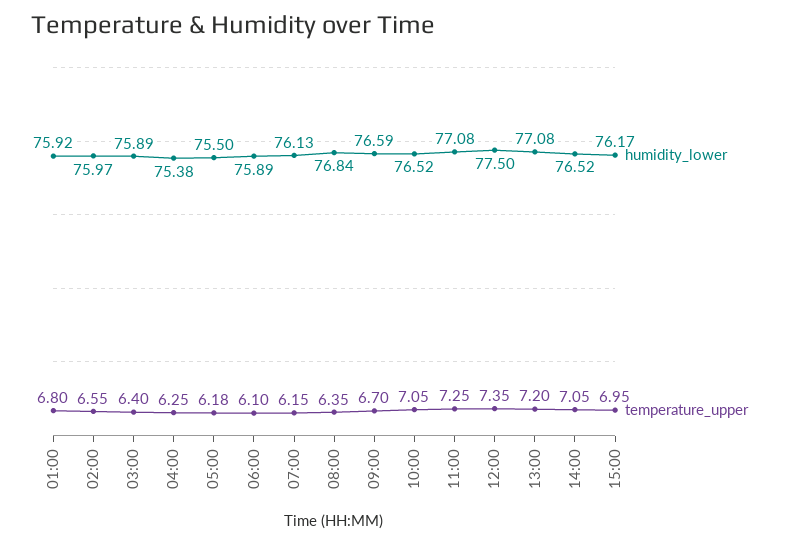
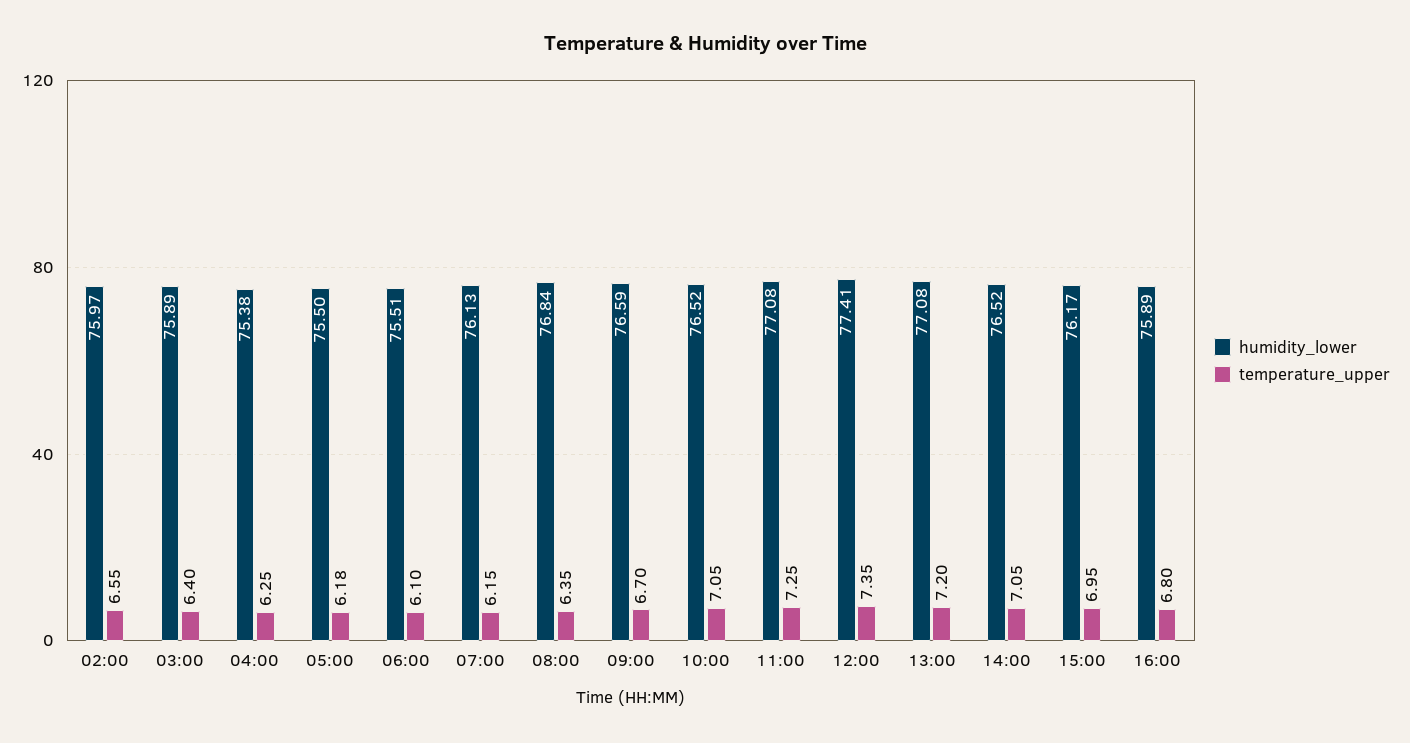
humidity_lower, 01:00: 75.92 -> none
temperature_upper, 01:00: 6.8 -> none
humidity_lower, 06:00: 75.89 -> 75.51
humidity_lower, 12:00: 77.5 -> 77.41
humidity_lower, 16:00: none -> 75.89
temperature_upper, 16:00: none -> 6.8

